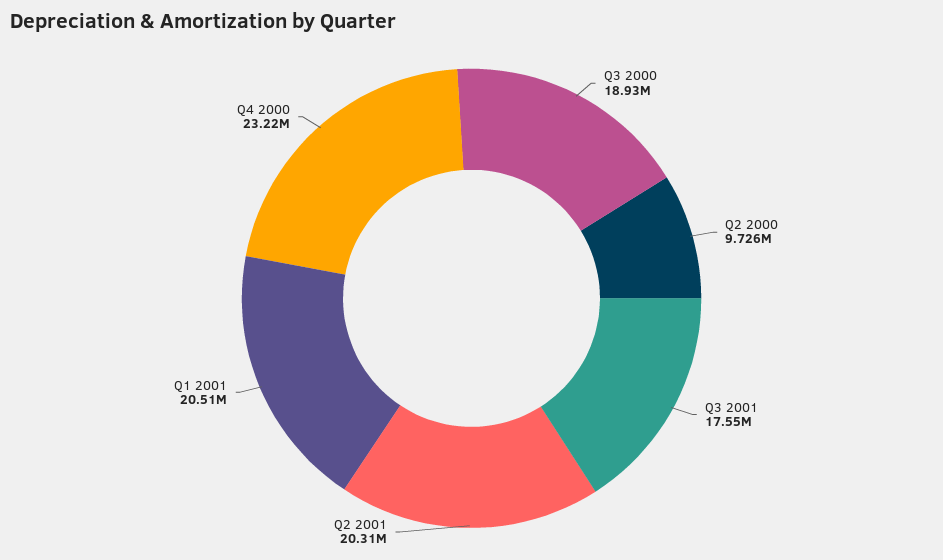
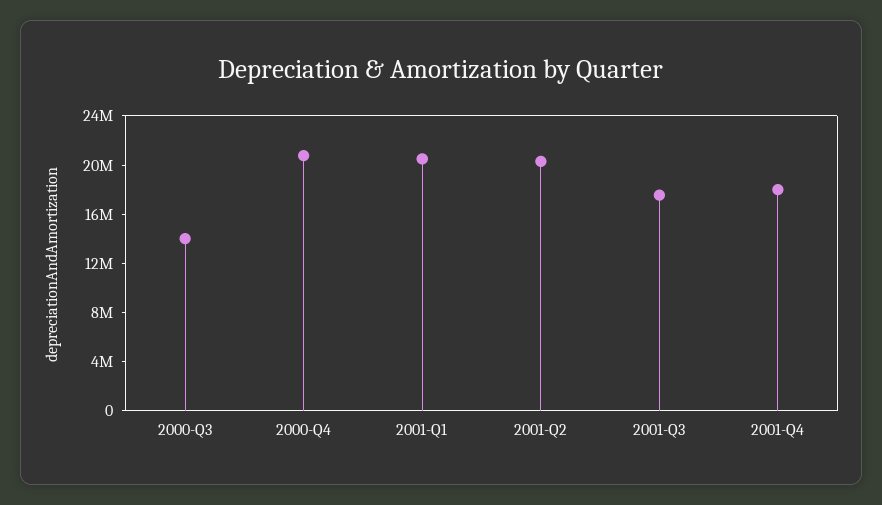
Q3 2000: 18930000 -> 14000000
Q2 2000: 9726000 -> none
Q4 2000: 23220000 -> 21000000
2001-Q4: none -> 18000000

